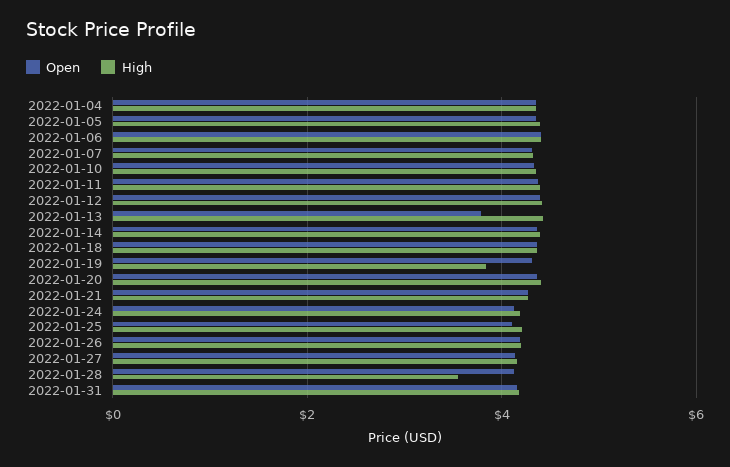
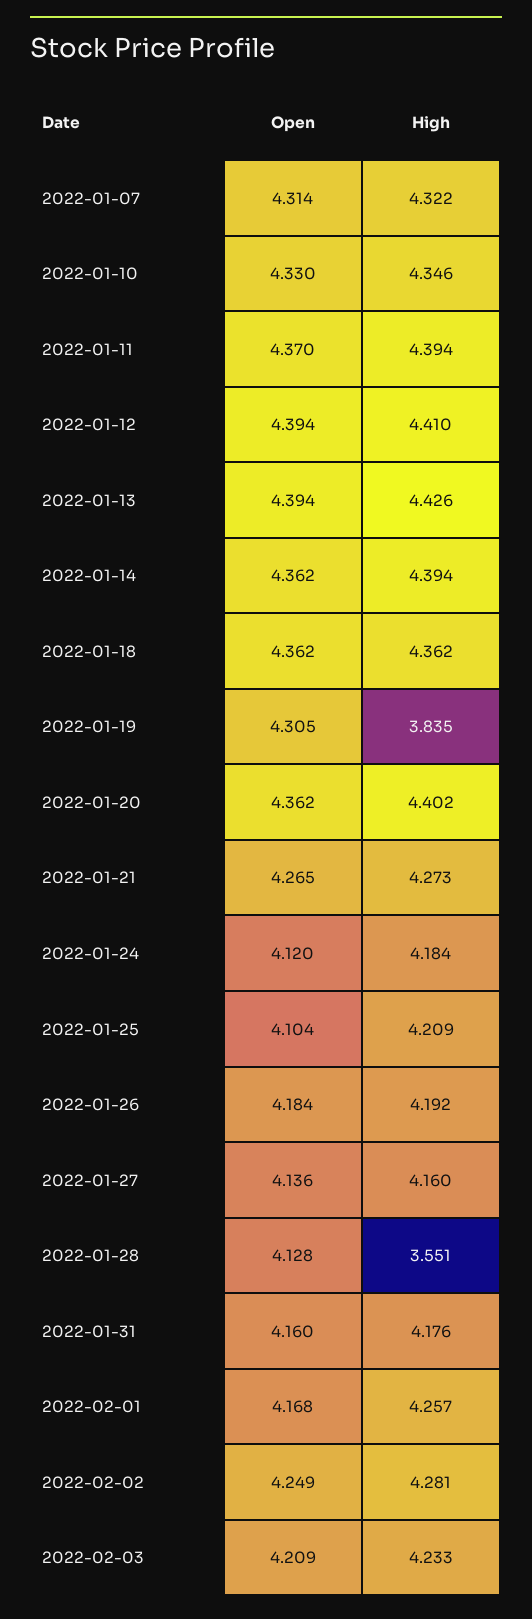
Open, 2022-01-04: 4.4 -> none
High, 2022-01-04: 4.4 -> none
Open, 2022-01-05: 4.4 -> none
High, 2022-01-05: 4.4 -> none
Open, 2022-01-06: 4.4 -> none
High, 2022-01-06: 4.4 -> none
Open, 2022-01-13: 3.8 -> 4.394
Open, 2022-02-01: none -> 4.168
High, 2022-02-01: none -> 4.257
Open, 2022-02-02: none -> 4.249
High, 2022-02-02: none -> 4.281
Open, 2022-02-03: none -> 4.209
High, 2022-02-03: none -> 4.233

